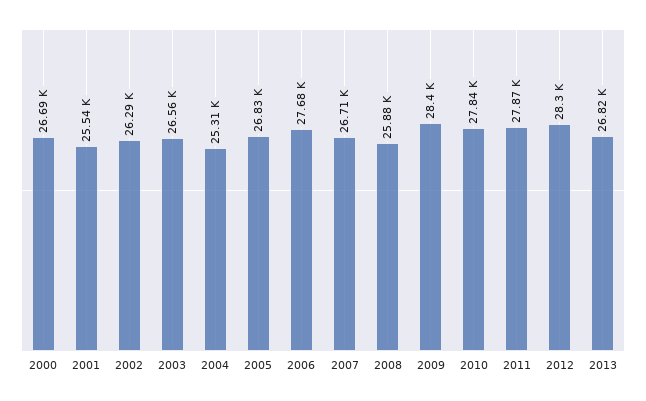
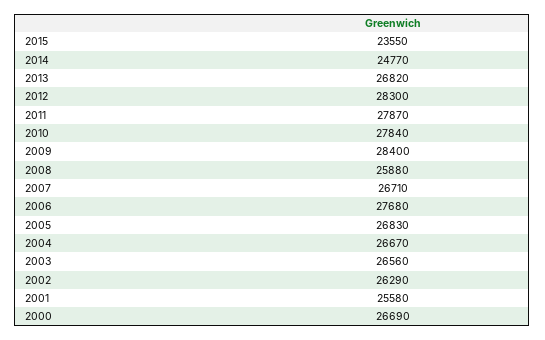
2001: 25540 -> 25580
2004: 25310 -> 26670
2015: none -> 23550
2014: none -> 24770

